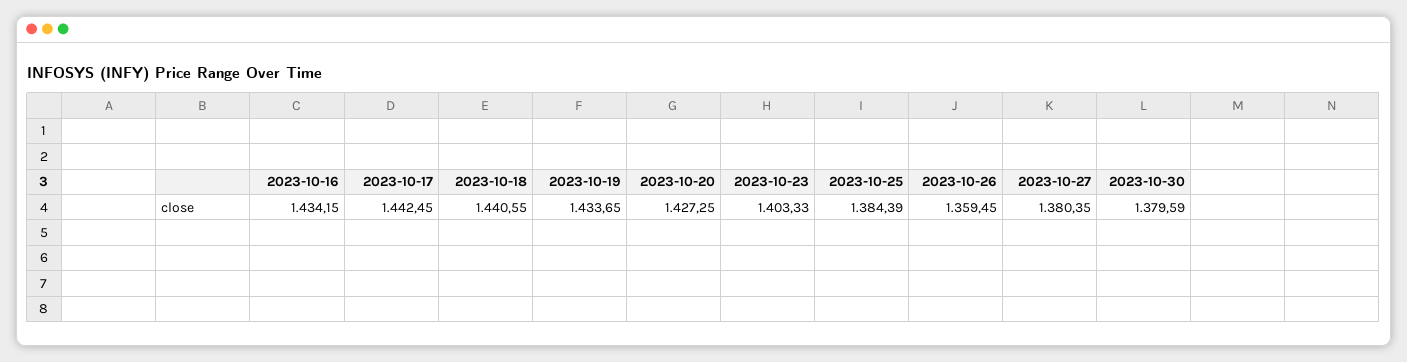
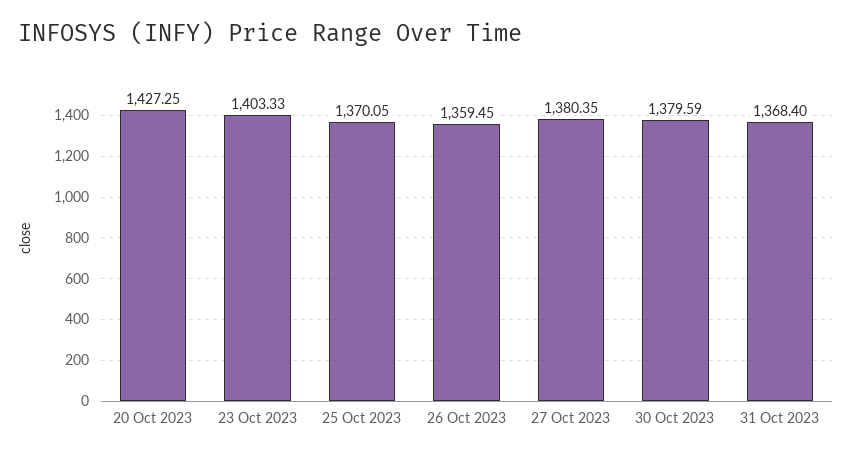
2023-10-16: 1434.15 -> none
2023-10-17: 1442.45 -> none
2023-10-18: 1440.55 -> none
2023-10-19: 1433.65 -> none
2023-10-25: 1384.39 -> 1370.05
31 Oct 2023: none -> 1368.4

